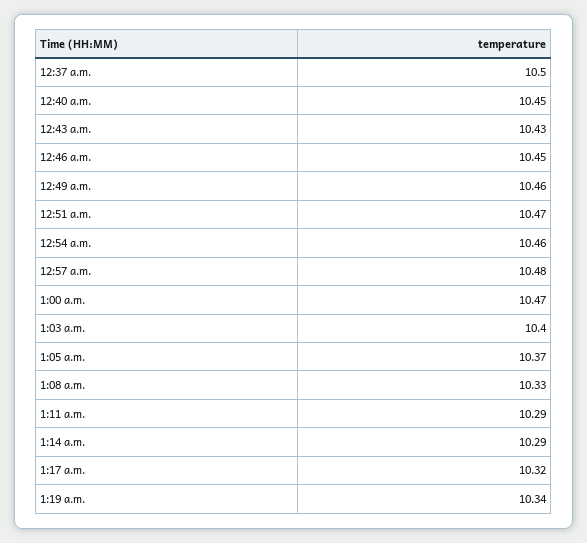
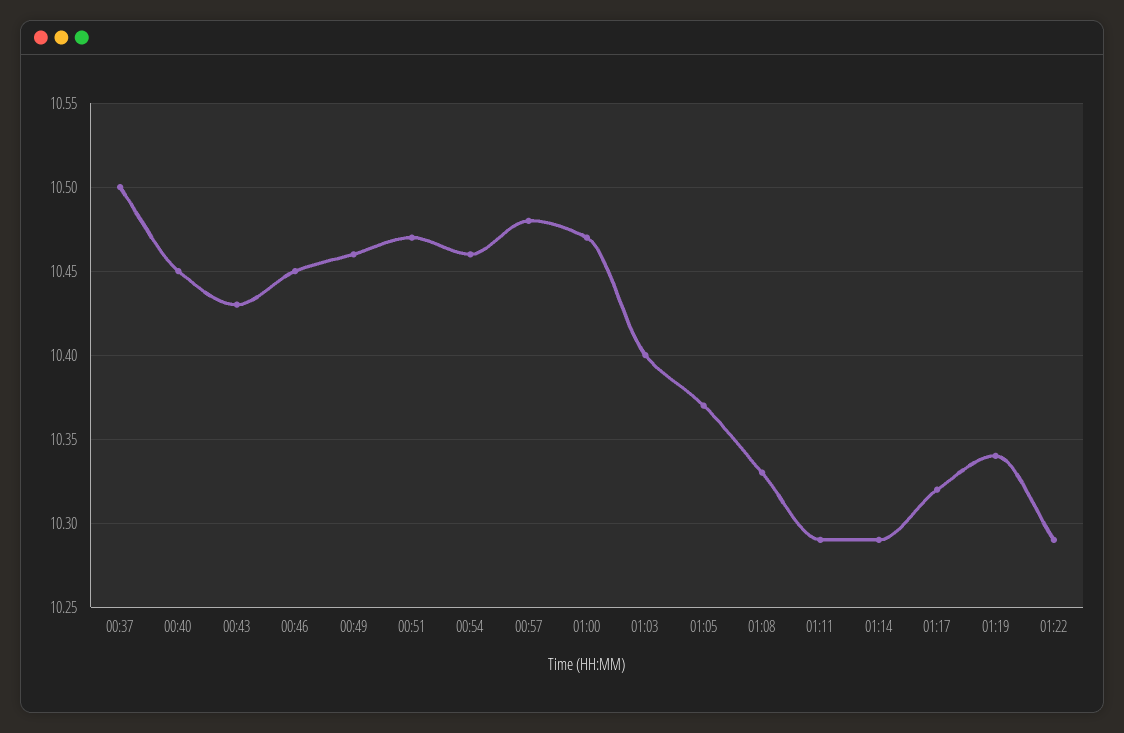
01:22: none -> 10.29

